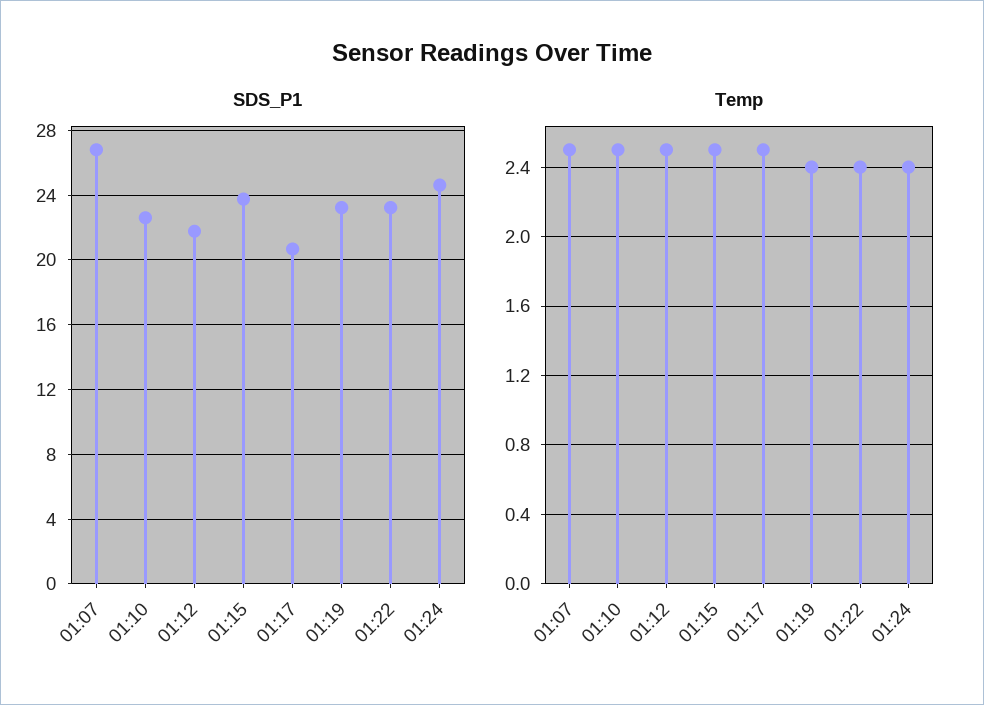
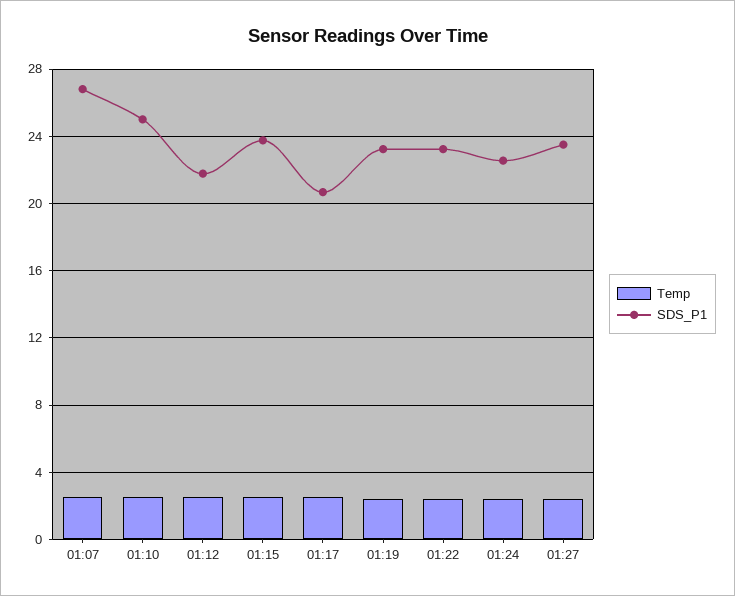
SDS_P1, 01:10: 22.5 -> 25
SDS_P1, 01:24: 24.5 -> 22.5
Temp, 01:27: none -> 2.5
SDS_P1, 01:27: none -> 23.5

